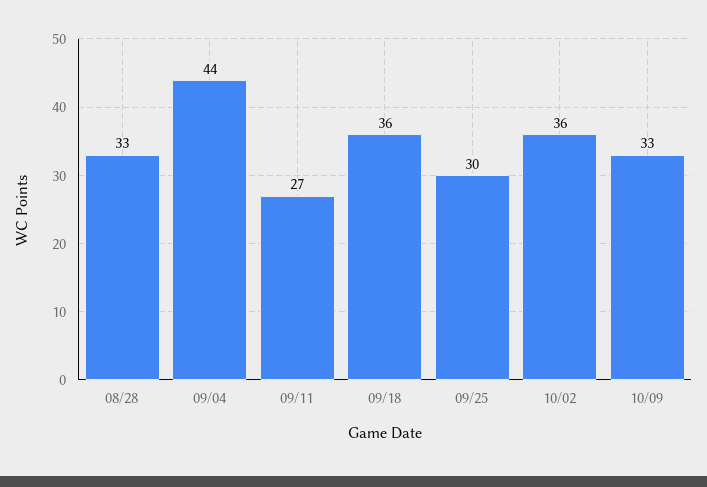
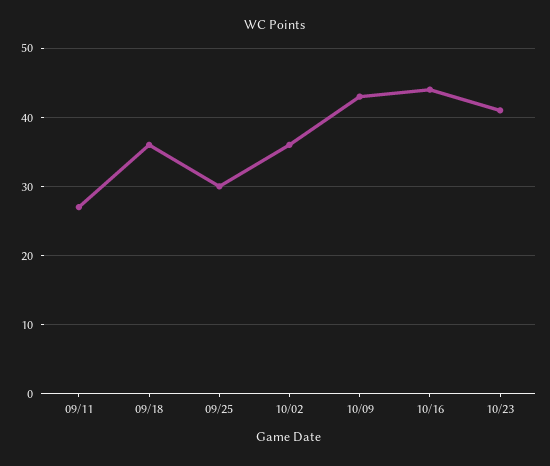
08/28: 33 -> none
09/04: 44 -> none
10/09: 33 -> 43
10/16: none -> 44
10/23: none -> 41

